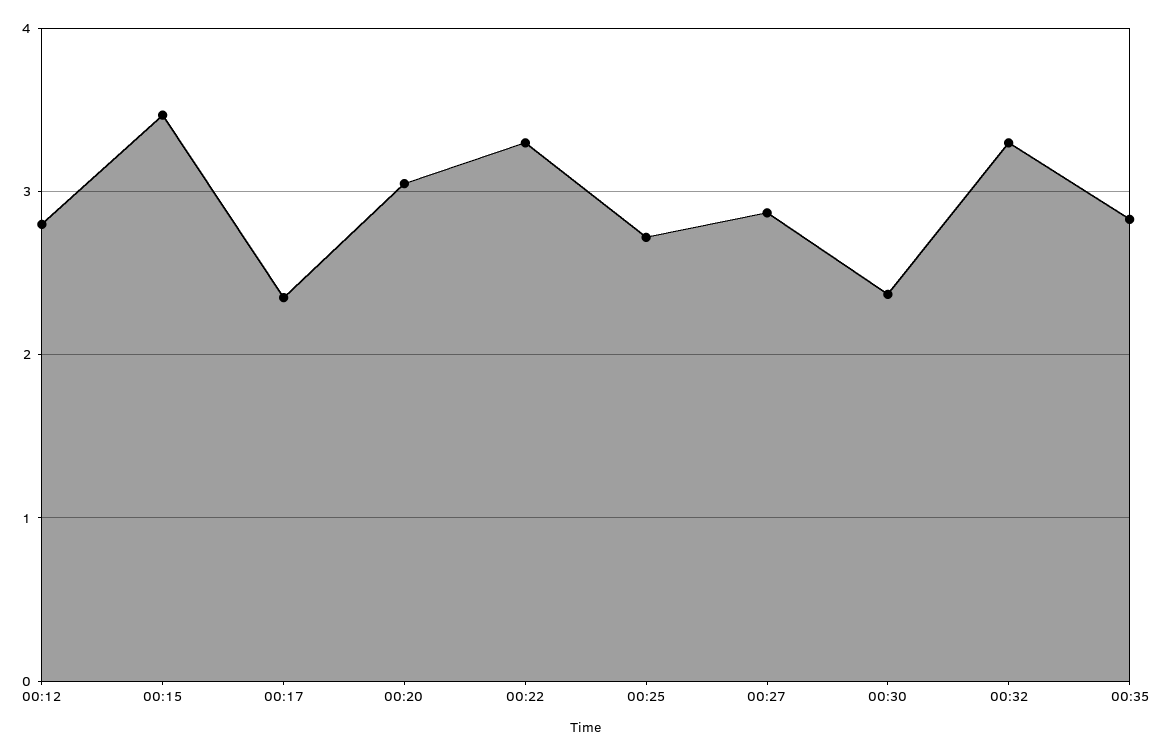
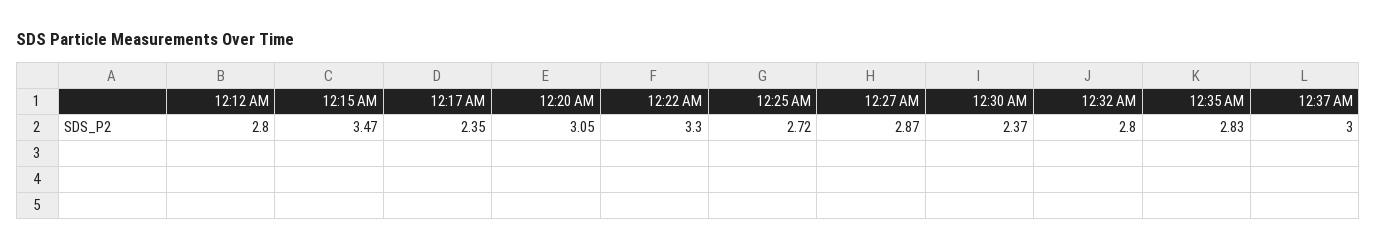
00:32: 3.3 -> 2.8
12:37 AM: none -> 3

